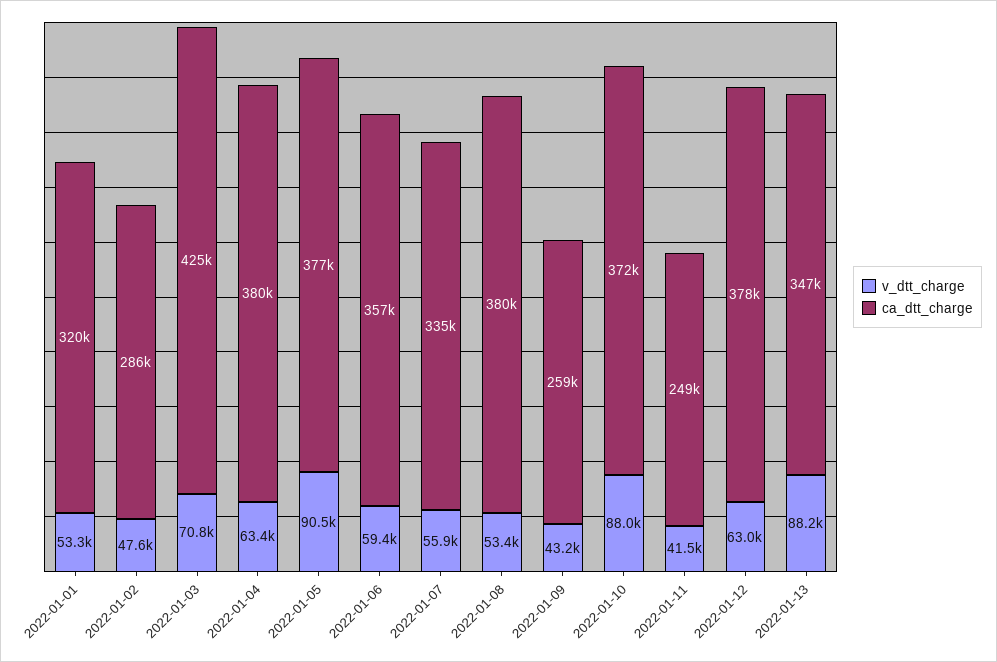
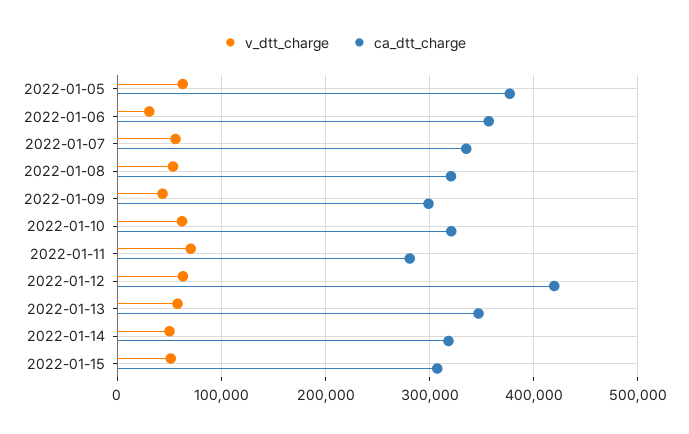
v_dtt_charge, 2022-01-01: 53300 -> none
ca_dtt_charge, 2022-01-01: 320000 -> none
v_dtt_charge, 2022-01-02: 47600 -> none
ca_dtt_charge, 2022-01-02: 286000 -> none
v_dtt_charge, 2022-01-03: 70800 -> none
ca_dtt_charge, 2022-01-03: 425000 -> none
v_dtt_charge, 2022-01-04: 63400 -> none
ca_dtt_charge, 2022-01-04: 380000 -> none
v_dtt_charge, 2022-01-05: 90500 -> 60000
v_dtt_charge, 2022-01-06: 59400 -> 30000
ca_dtt_charge, 2022-01-08: 380000 -> 320000
ca_dtt_charge, 2022-01-09: 259000 -> 300000
v_dtt_charge, 2022-01-10: 88000 -> 60000
ca_dtt_charge, 2022-01-10: 372000 -> 320000
v_dtt_charge, 2022-01-11: 41500 -> 70000
ca_dtt_charge, 2022-01-11: 249000 -> 280000
ca_dtt_charge, 2022-01-12: 378000 -> 420000
v_dtt_charge, 2022-01-13: 88200 -> 60000
v_dtt_charge, 2022-01-14: none -> 50000
ca_dtt_charge, 2022-01-14: none -> 320000
v_dtt_charge, 2022-01-15: none -> 50000
ca_dtt_charge, 2022-01-15: none -> 310000

